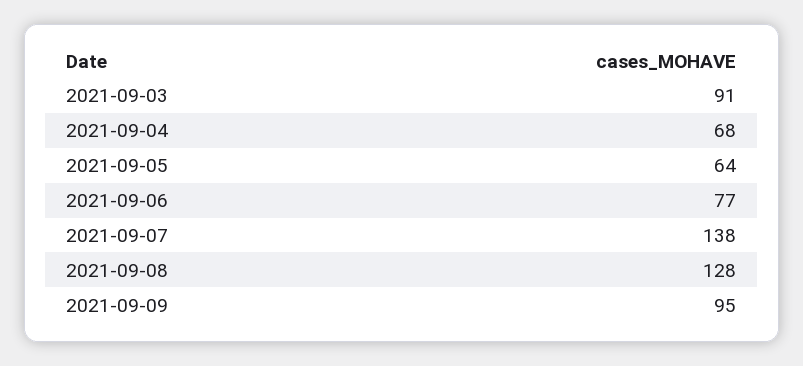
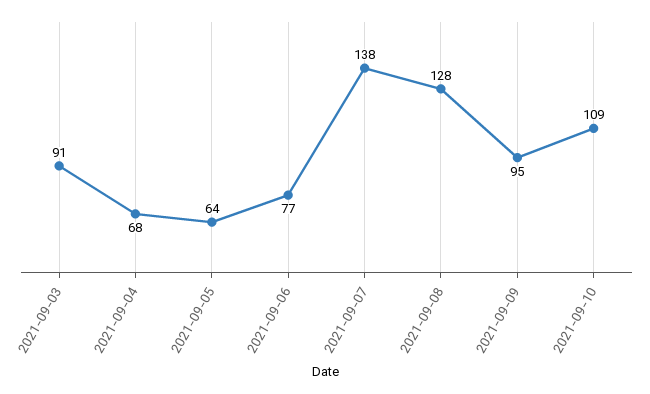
2021-09-10: none -> 109

